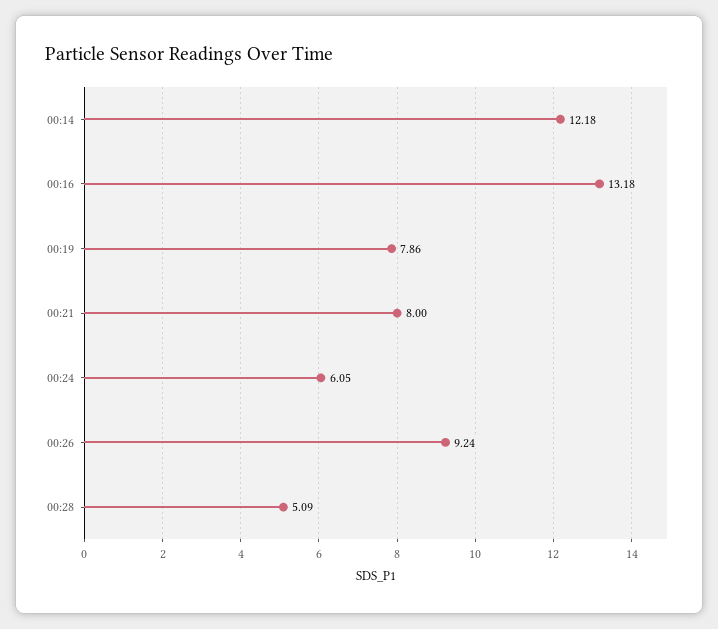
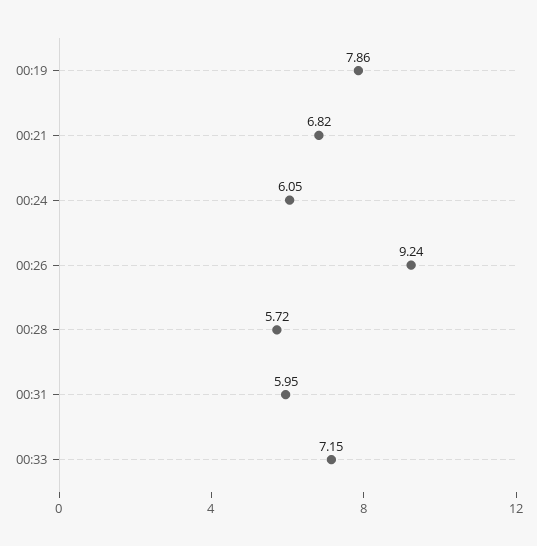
00:14: 12.18 -> none
00:16: 13.18 -> none
00:21: 8 -> 6.82
00:28: 5.09 -> 5.72
00:31: none -> 5.95
00:33: none -> 7.15

